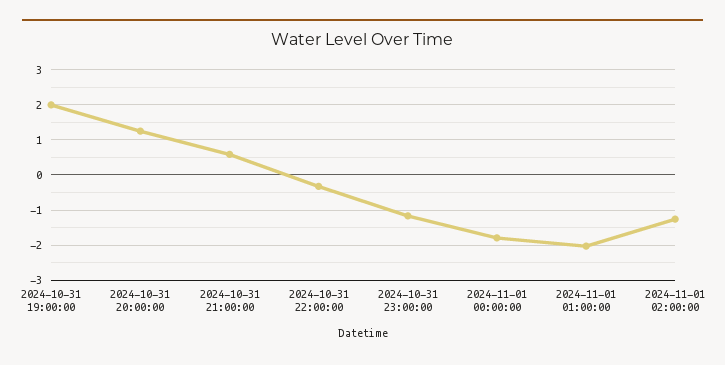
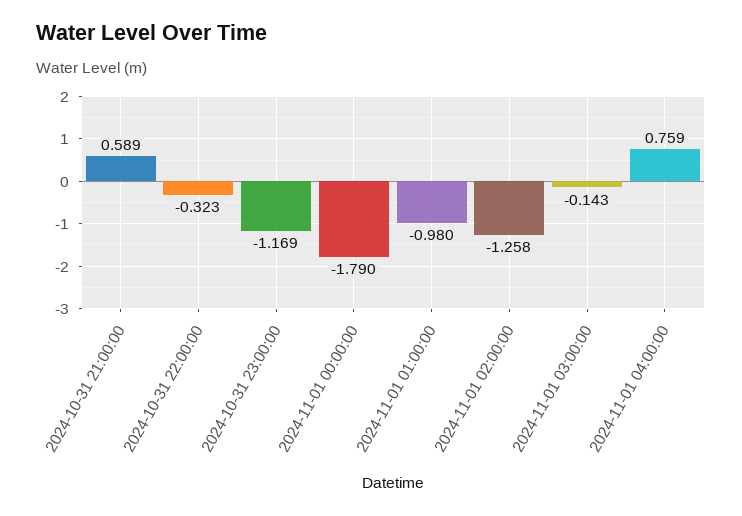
2024-10-31 19:00:00: 2 -> none
2024-10-31 20:00:00: 1.2 -> none
2024-11-01 01:00:00: -2 -> -0.98
2024-11-01 03:00:00: none -> -0.143
2024-11-01 04:00:00: none -> 0.759

